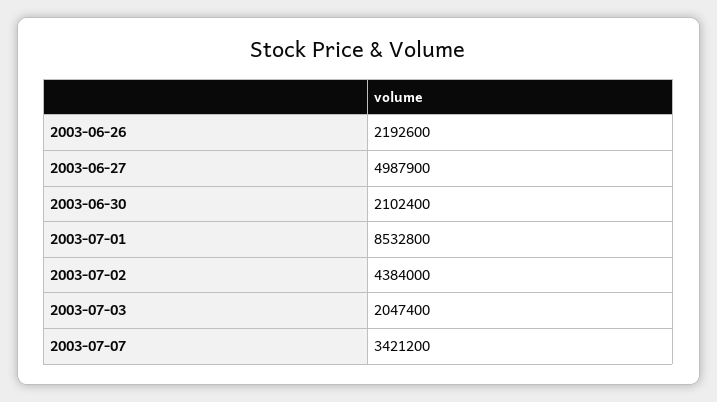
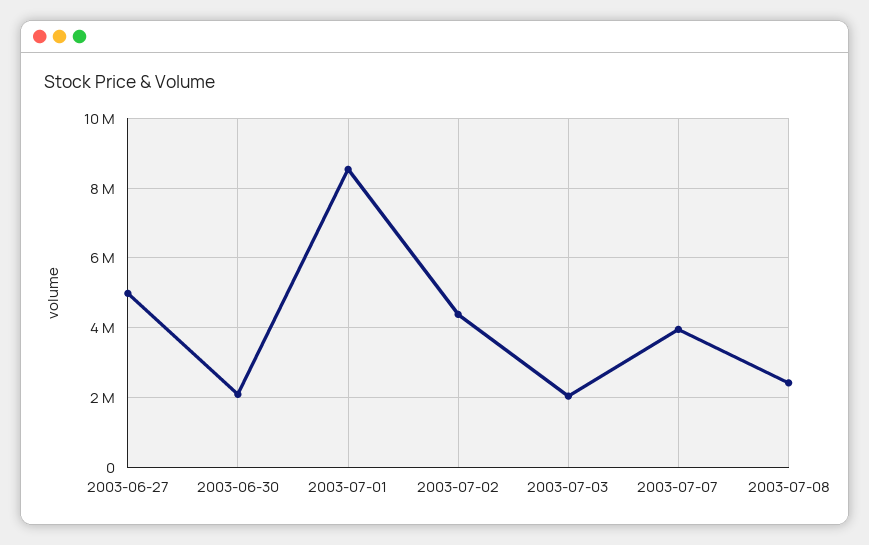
2003-06-26: 2192600 -> none
2003-07-07: 3421200 -> 4000000
2003-07-08: none -> 2400000

